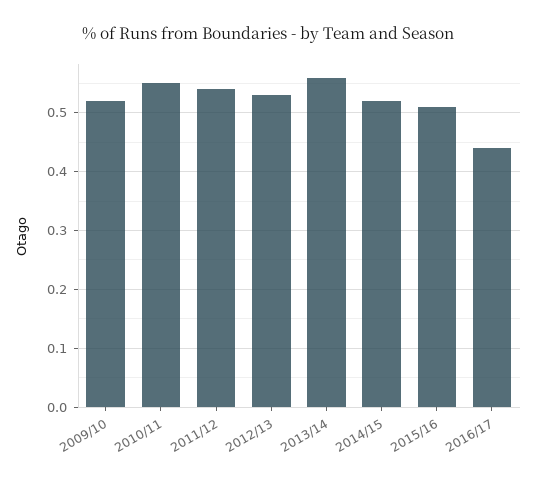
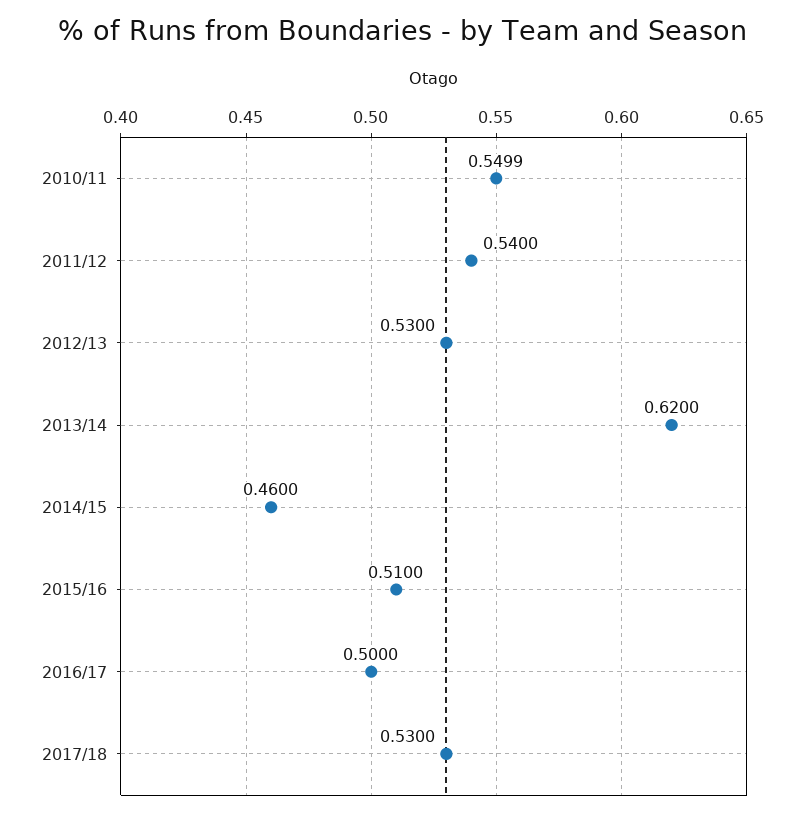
2009/10: 0.52 -> none
2013/14: 0.56 -> 0.62
2014/15: 0.52 -> 0.46
2016/17: 0.44 -> 0.5
2017/18: none -> 0.53

